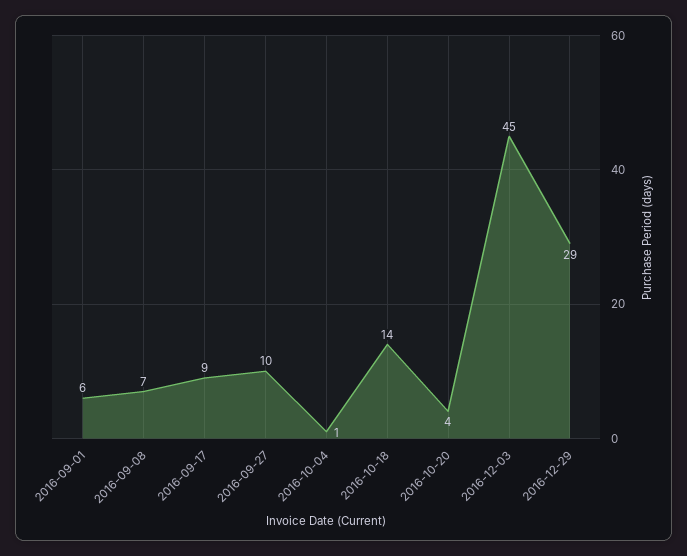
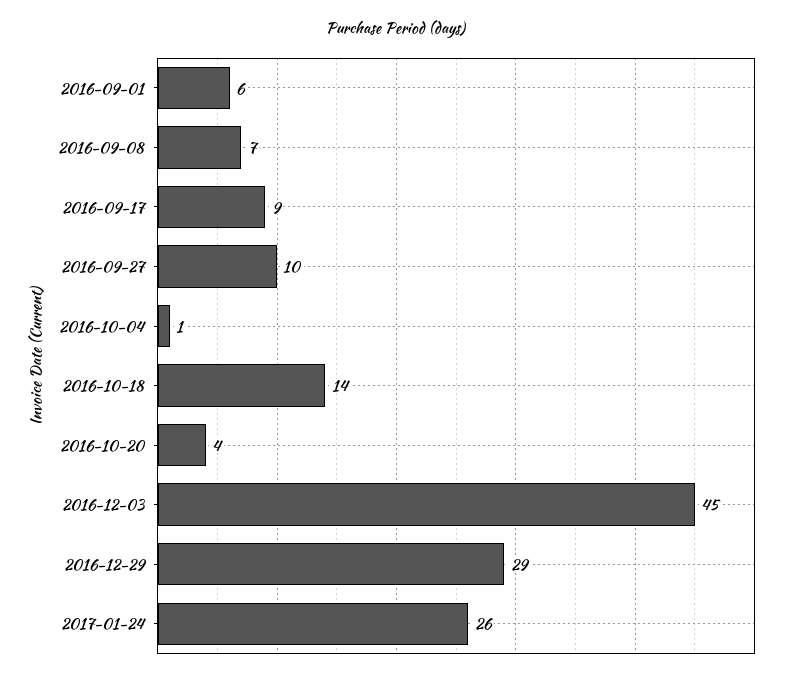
2017-01-24: none -> 26

